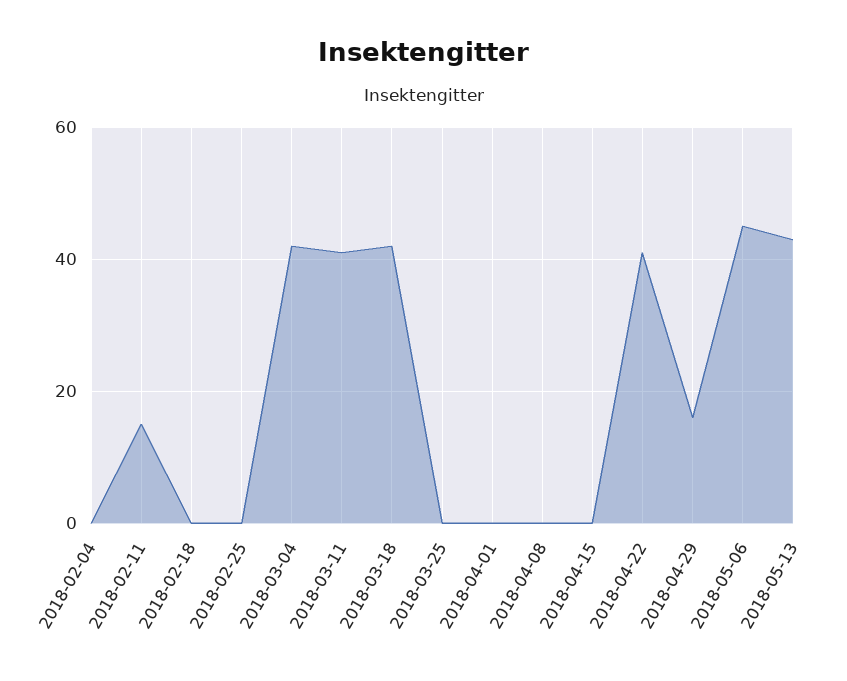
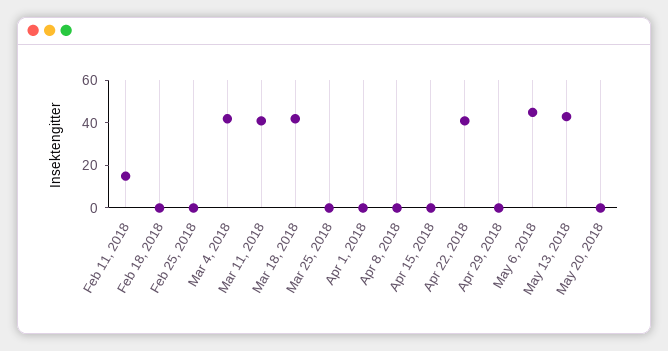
2018-02-04: 0 -> none
2018-04-29: 15 -> 0
May 20, 2018: none -> 0

